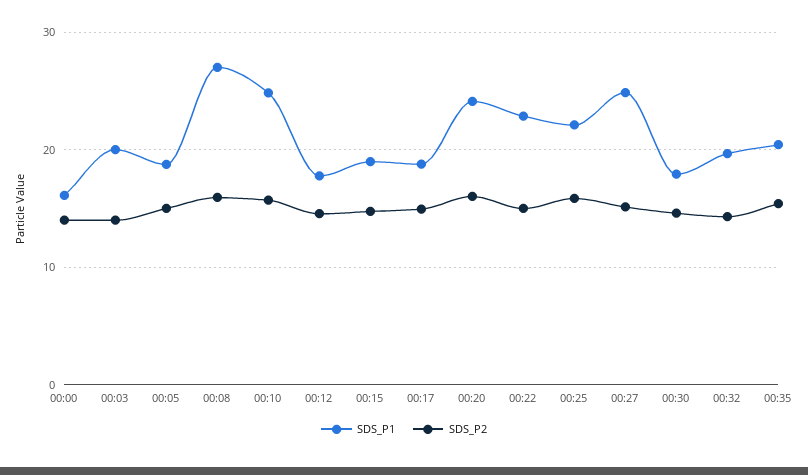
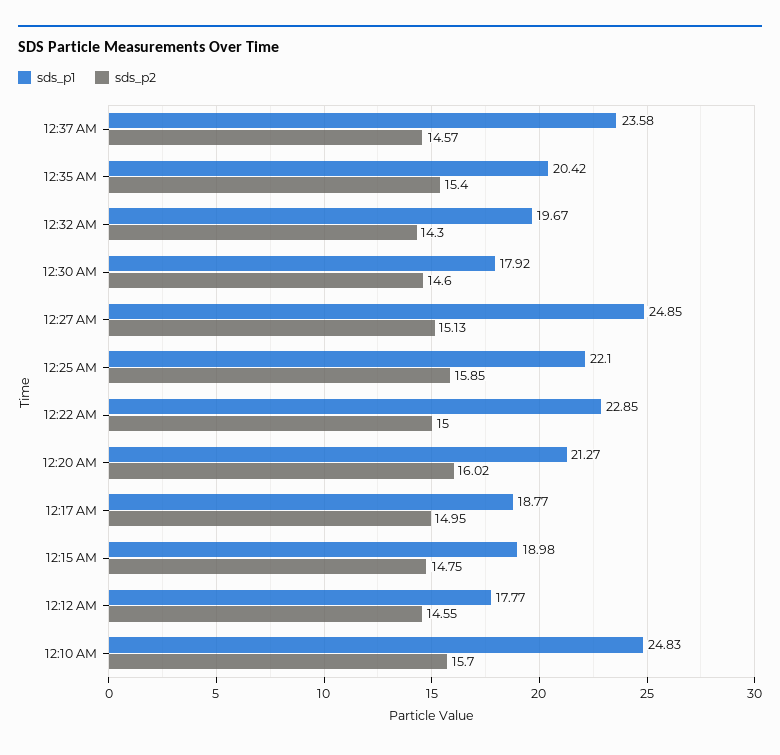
SDS_P1, 00:00: 16 -> none
SDS_P2, 00:00: 14 -> none
SDS_P1, 00:03: 20 -> none
SDS_P2, 00:03: 14 -> none
SDS_P1, 00:05: 19 -> none
SDS_P2, 00:05: 15 -> none
SDS_P1, 00:08: 27 -> none
SDS_P2, 00:08: 16 -> none
SDS_P1, 00:20: 24 -> 21.27
SDS_P1, 12:37 AM: none -> 23.58
SDS_P2, 12:37 AM: none -> 14.57

